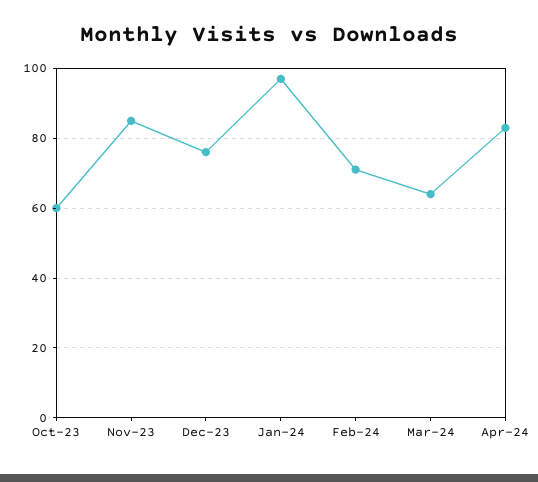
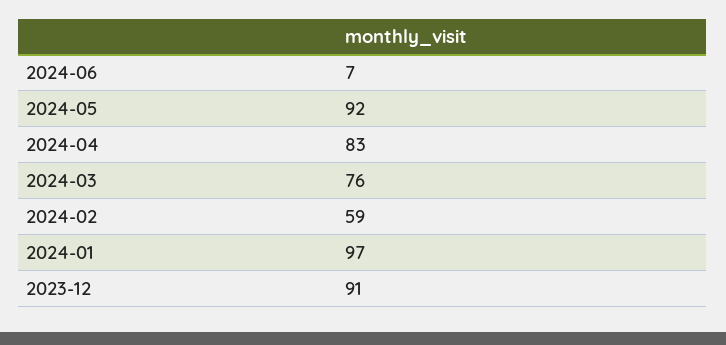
Oct-23: 60 -> none
Nov-23: 85 -> none
Dec-23: 75 -> 91
Feb-24: 70 -> 59
Mar-24: 65 -> 76
2024-06: none -> 7
2024-05: none -> 92

